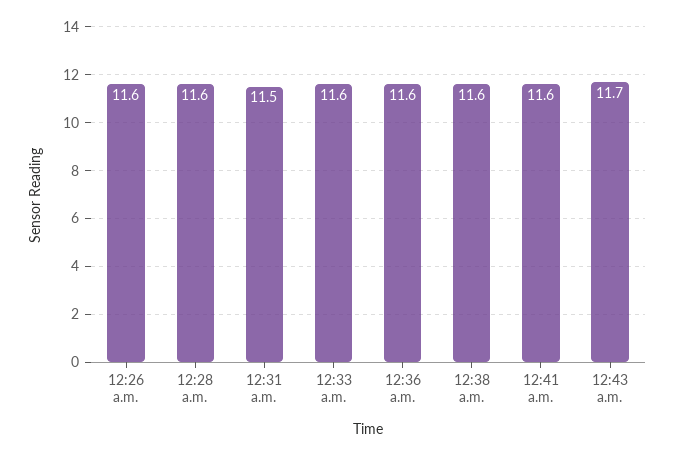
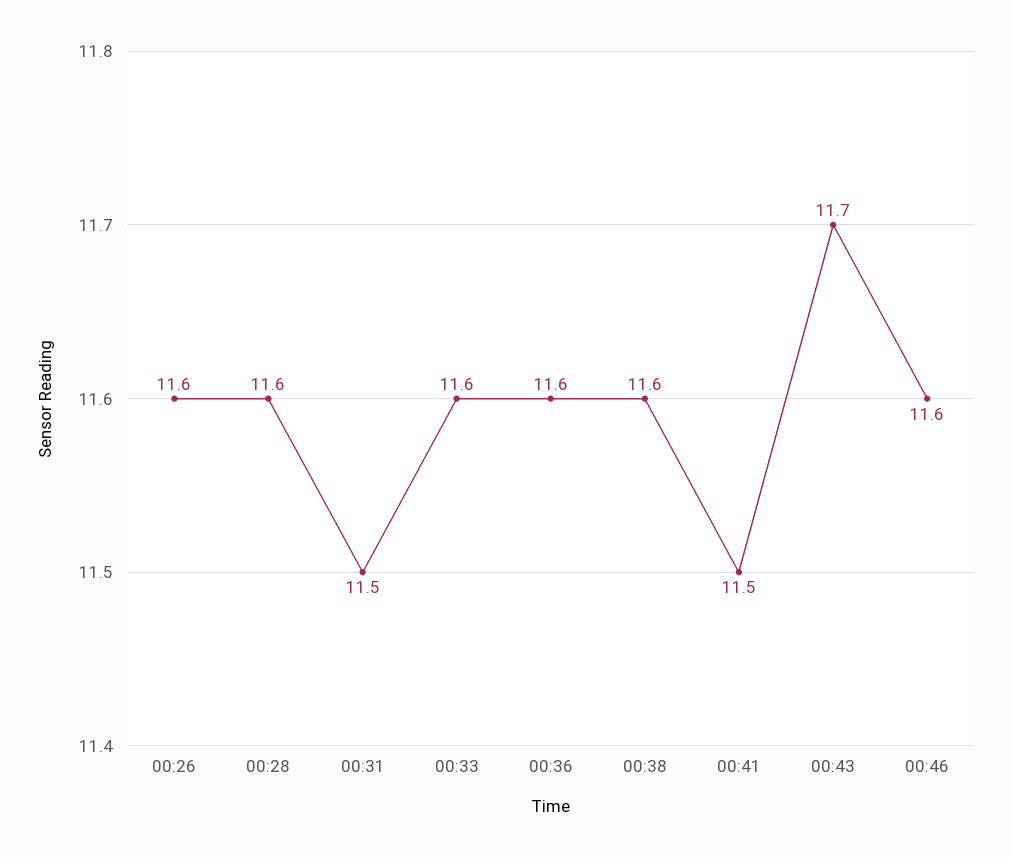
12:41 a.m.: 11.6 -> 11.5
00:46: none -> 11.6

